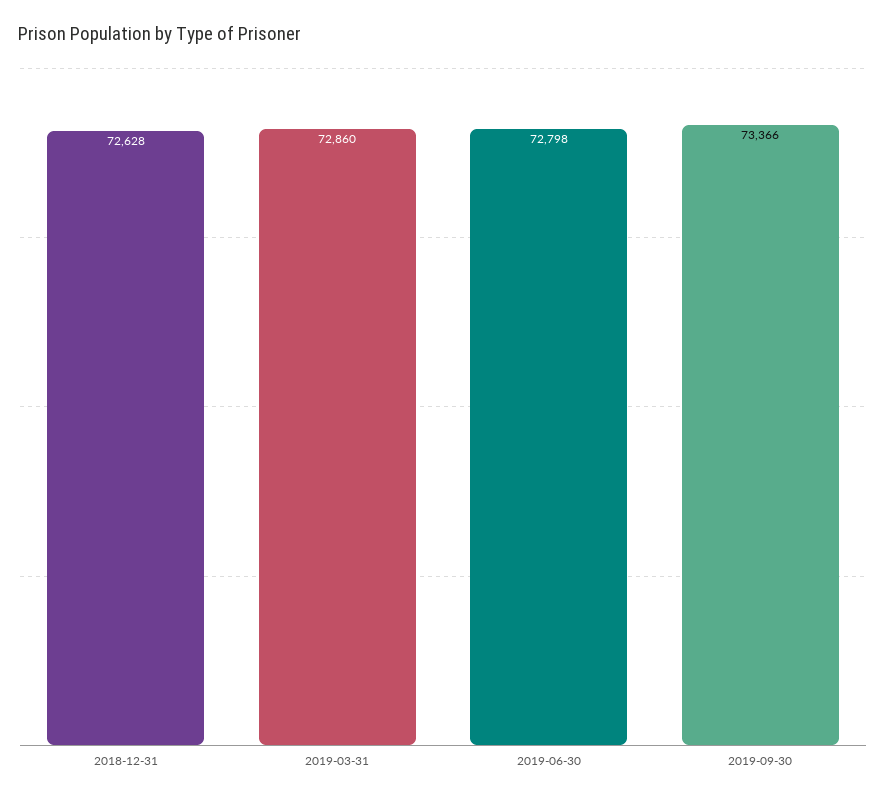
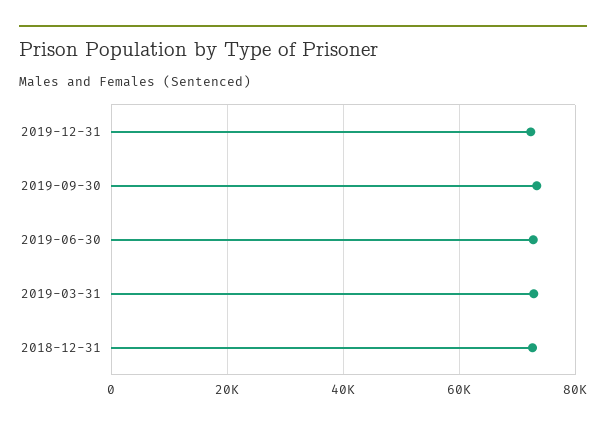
2019-12-31: none -> 72000

